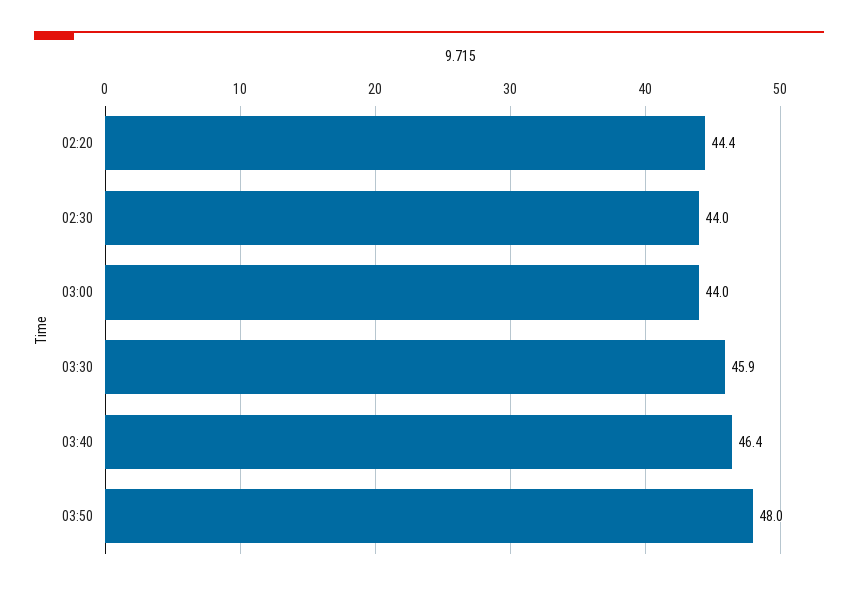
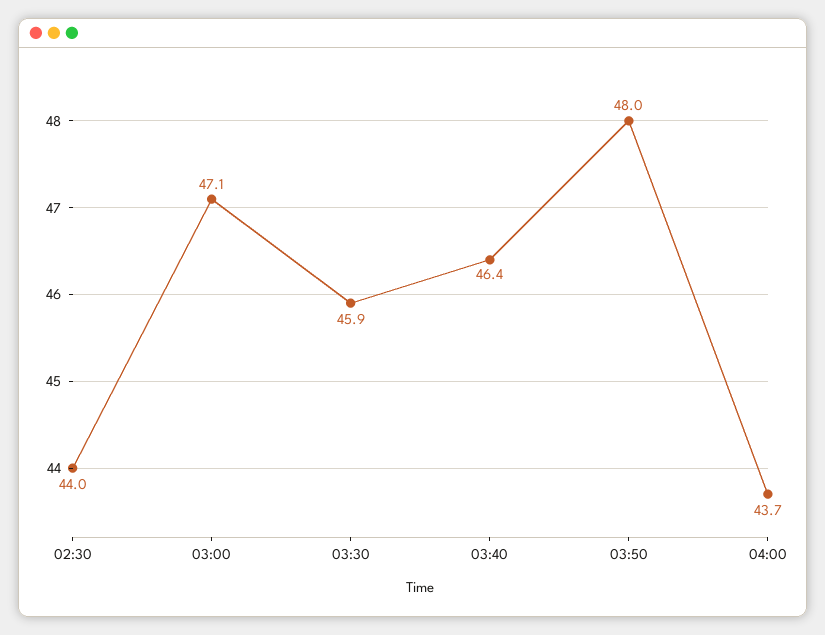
02:20: 44.4 -> none
03:00: 44 -> 47.1
04:00: none -> 43.7

